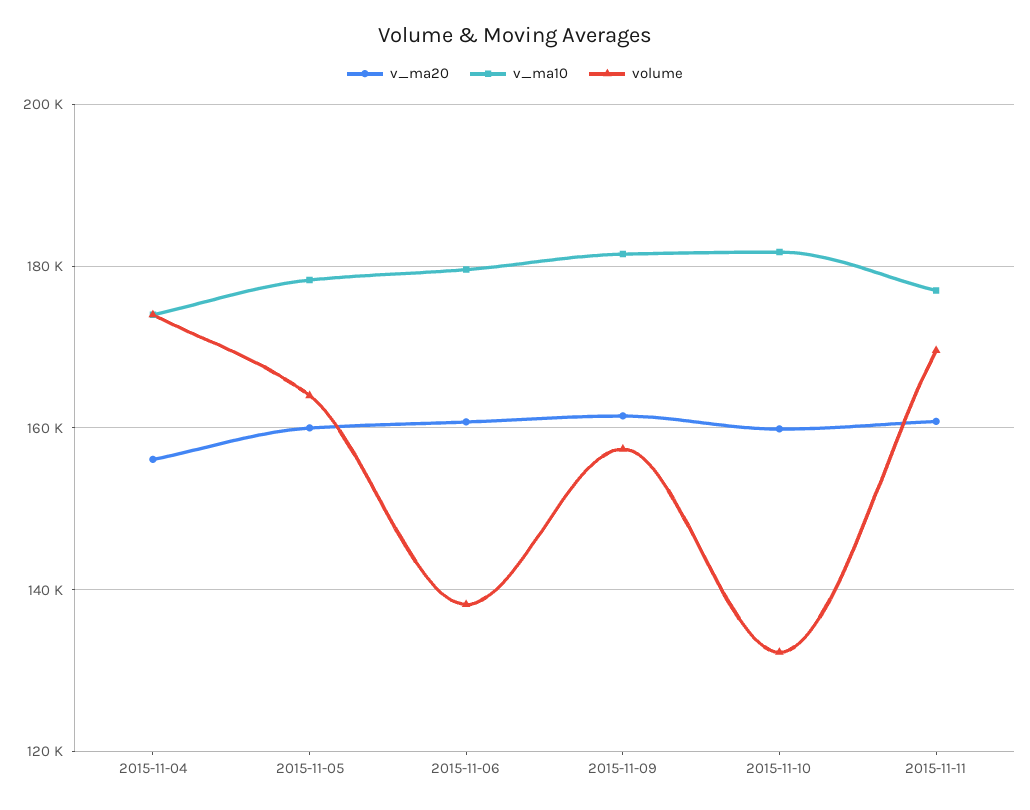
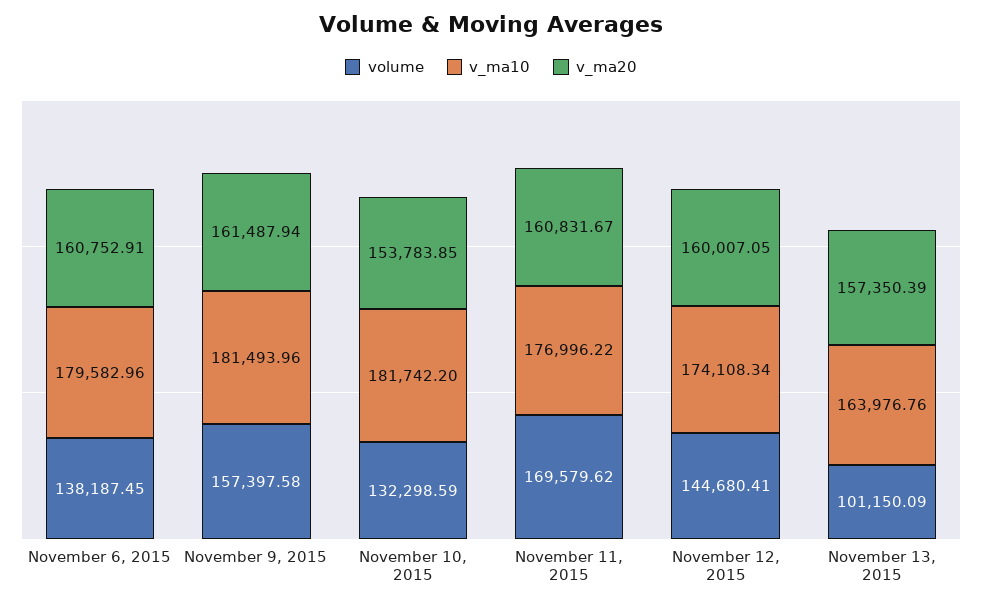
v_ma20, 2015-11-04: 156000 -> none
v_ma10, 2015-11-04: 174000 -> none
volume, 2015-11-04: 174000 -> none
v_ma20, 2015-11-05: 160000 -> none
v_ma10, 2015-11-05: 178000 -> none
volume, 2015-11-05: 164000 -> none
v_ma20, 2015-11-10: 160000 -> 153783.85
volume, November 12, 2015: none -> 144680.41
v_ma10, November 12, 2015: none -> 174108.34
v_ma20, November 12, 2015: none -> 160007.05
volume, November 13, 2015: none -> 101150.09
v_ma10, November 13, 2015: none -> 163976.76
v_ma20, November 13, 2015: none -> 157350.39

